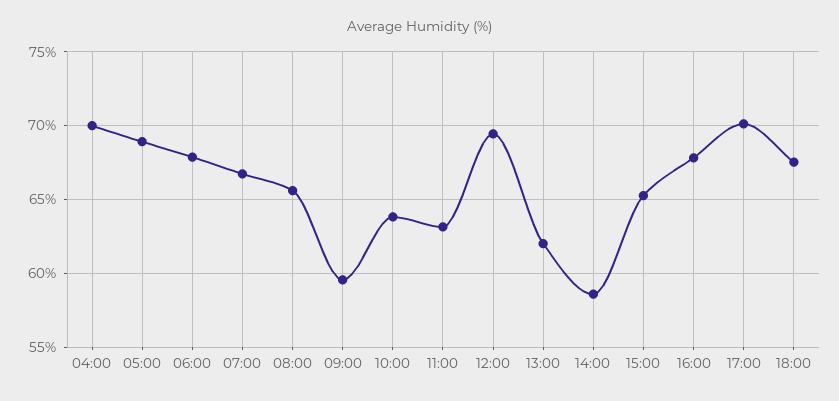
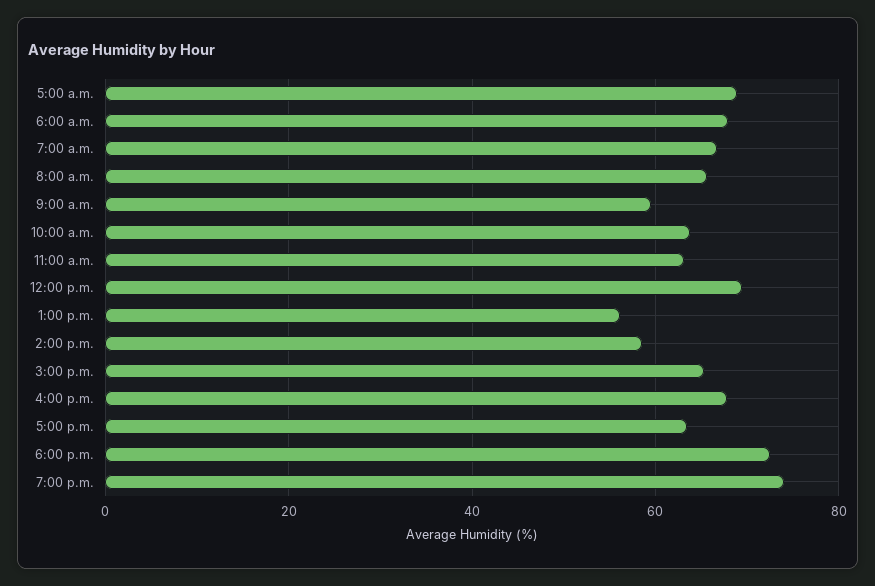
04:00: 70 -> none
13:00: 62 -> 56
17:00: 70 -> 64
18:00: 67.5 -> 72
7:00 p.m.: none -> 74

